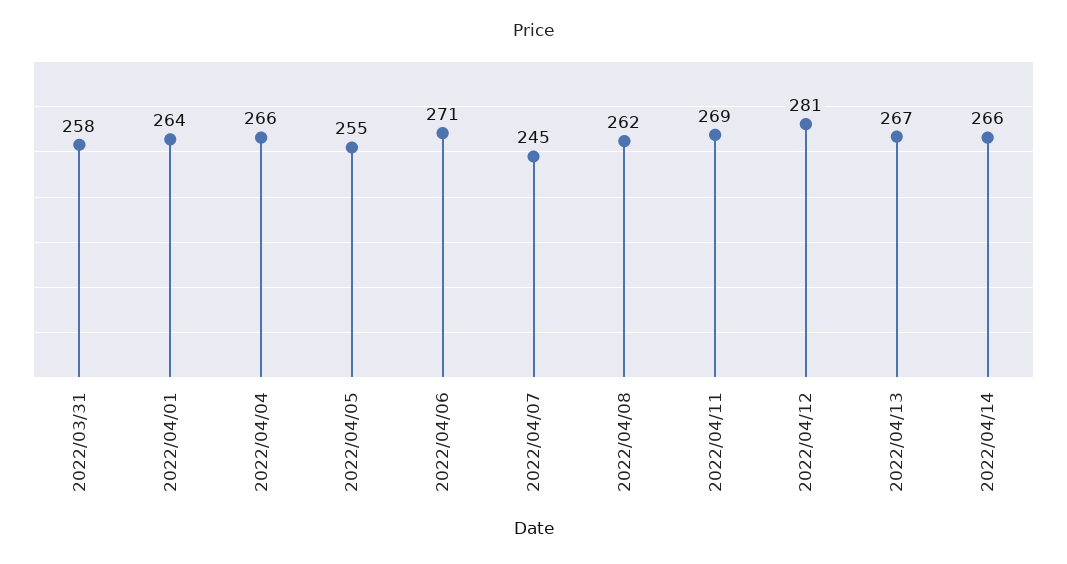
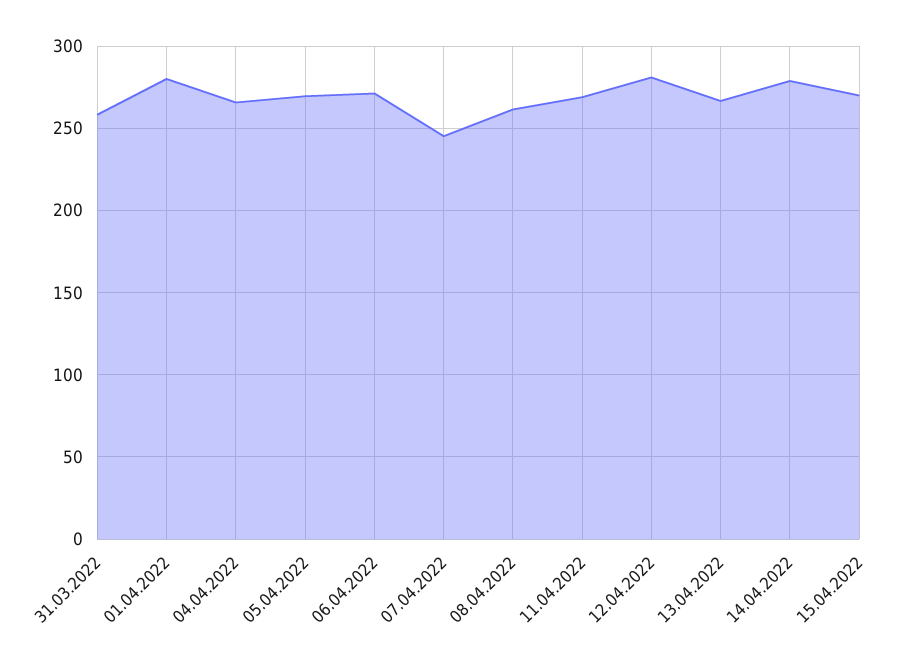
2022/04/01: 264 -> 280
2022/04/05: 255 -> 270
2022/04/14: 266 -> 280
15.04.2022: none -> 270

